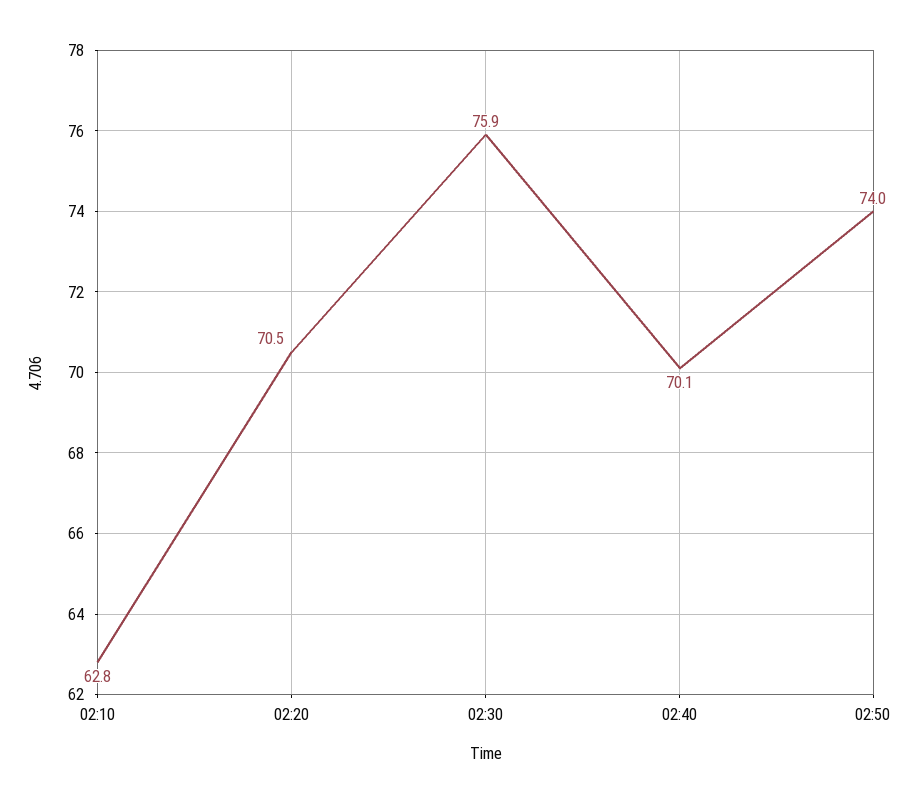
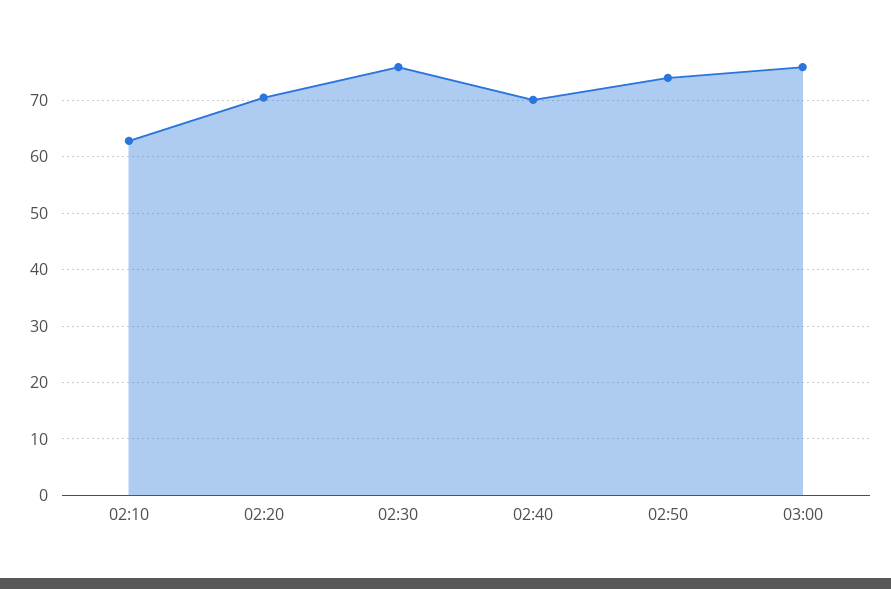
03:00: none -> 76

